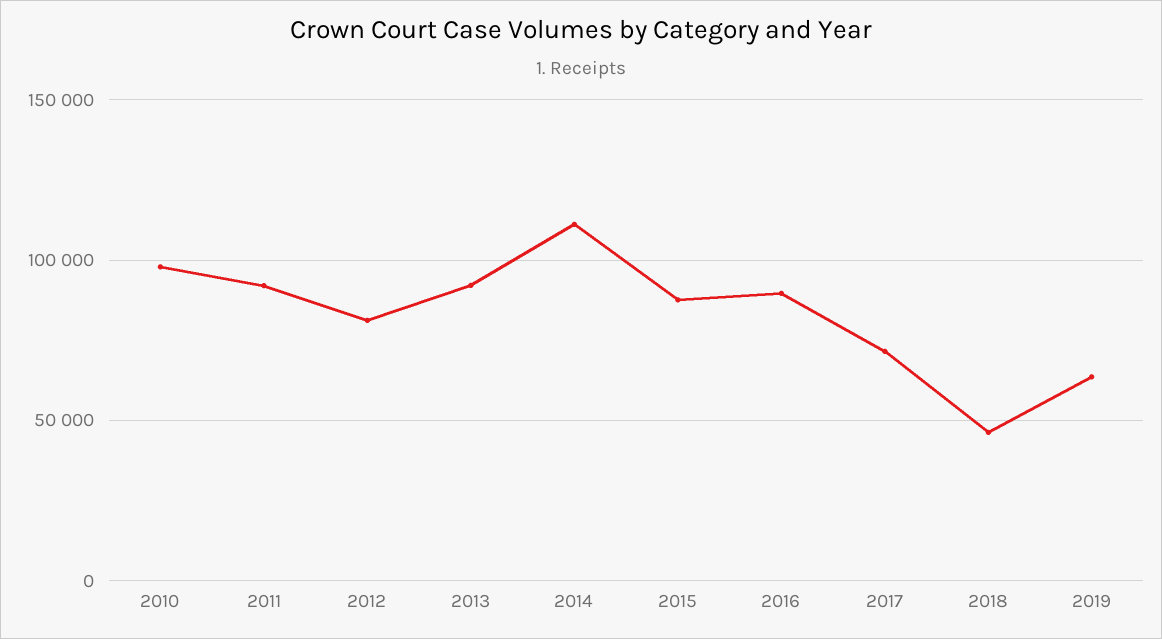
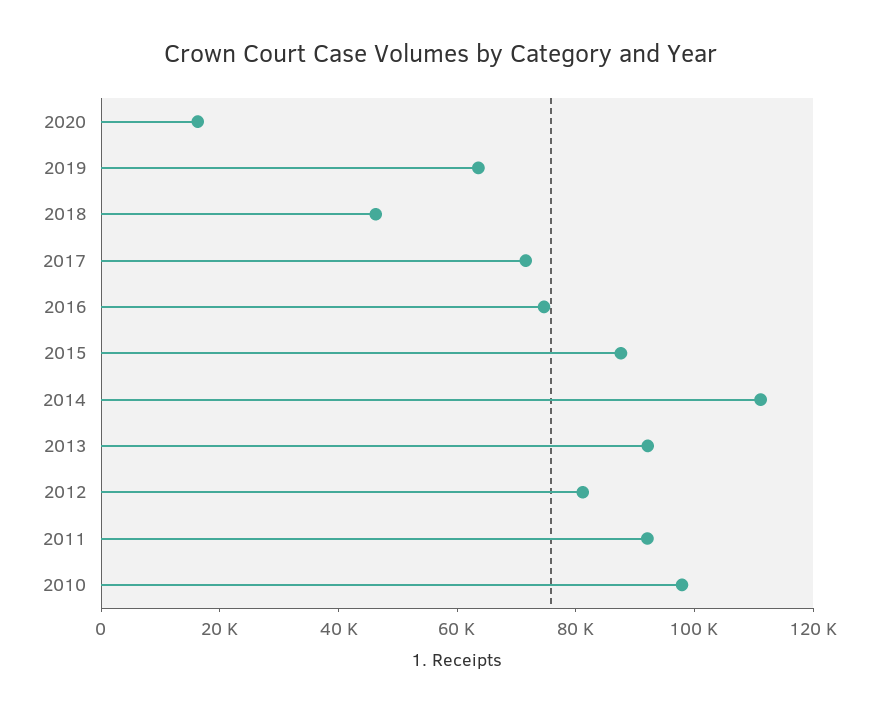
2016: 90000 -> 75000
2020: none -> 15000

